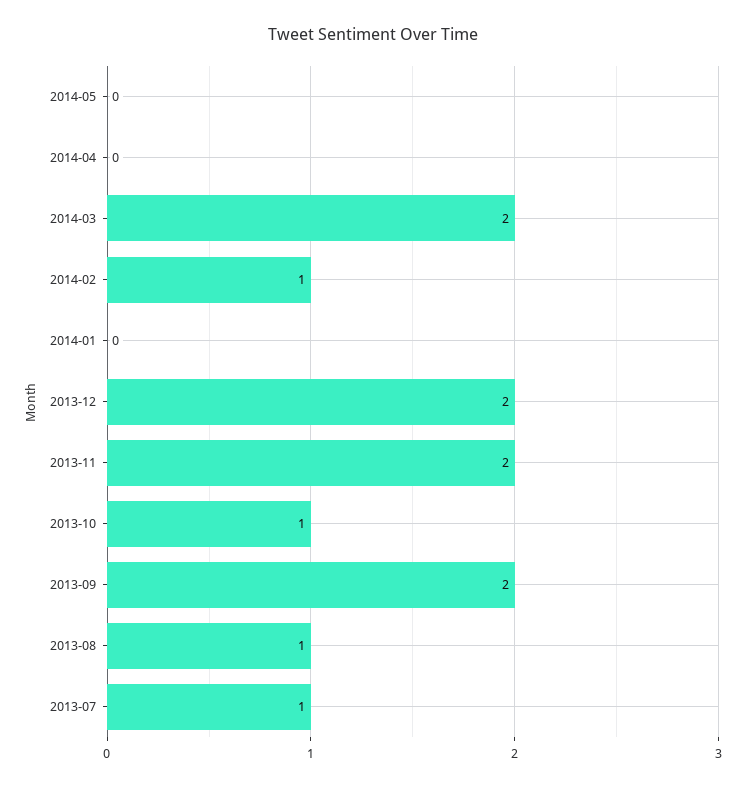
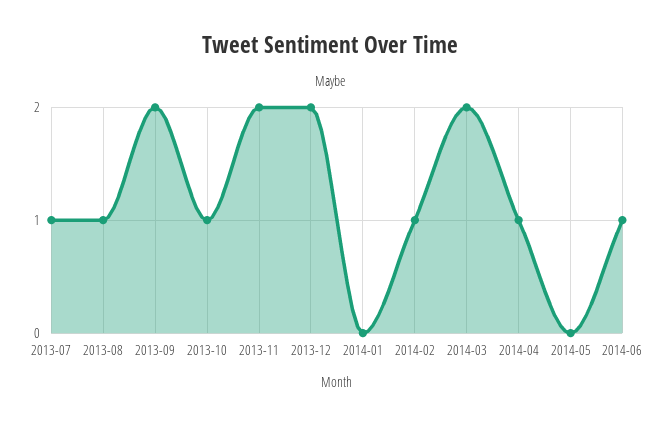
2014-04: 0 -> 1
2014-06: none -> 1

